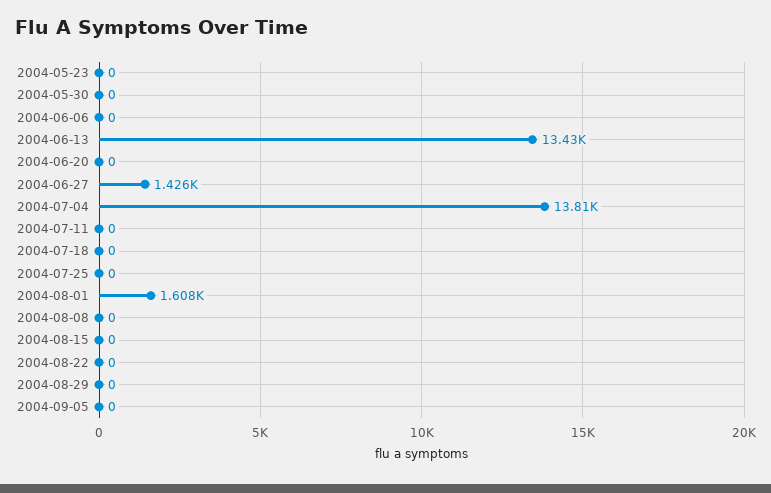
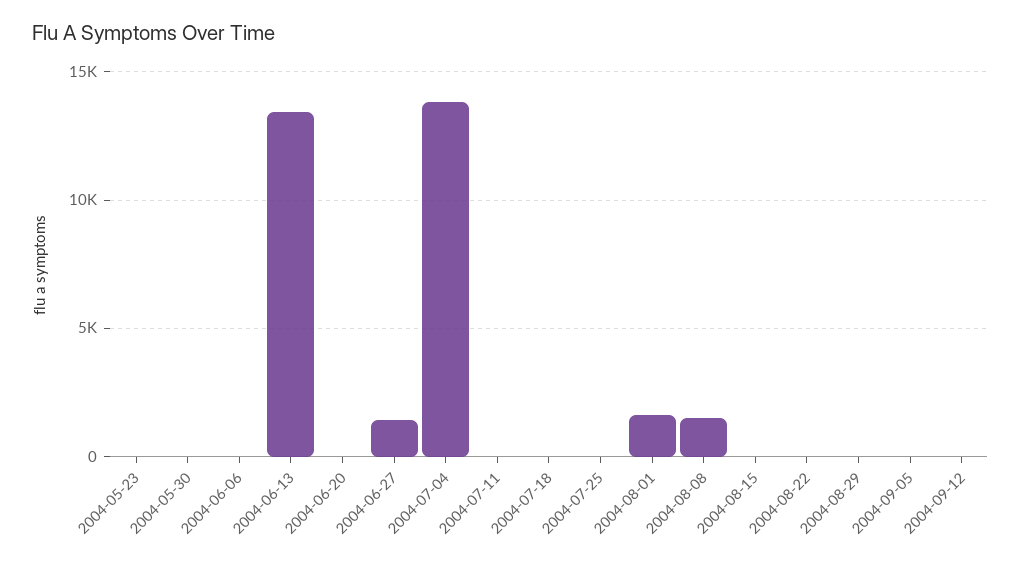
2004-08-08: 0 -> 1500
2004-09-12: none -> 0

